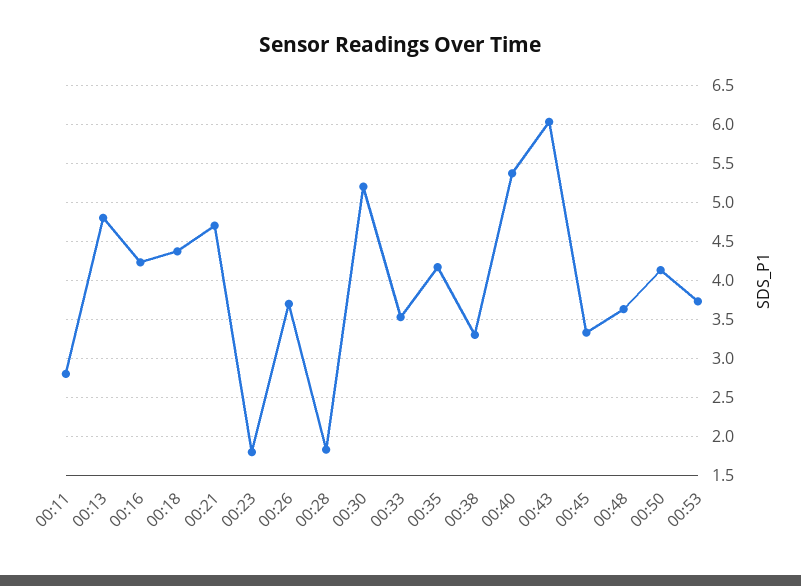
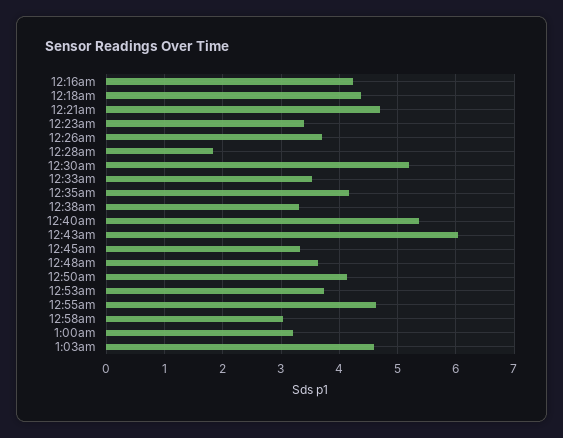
00:11: 2.8 -> none
00:13: 4.8 -> none
00:23: 1.8 -> 3.4
12:55am: none -> 4.6
12:58am: none -> 3
1:00am: none -> 3.2
1:03am: none -> 4.6

